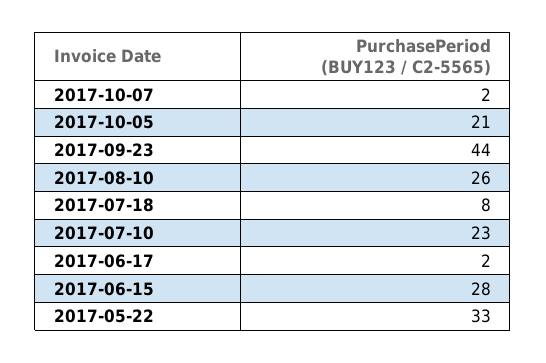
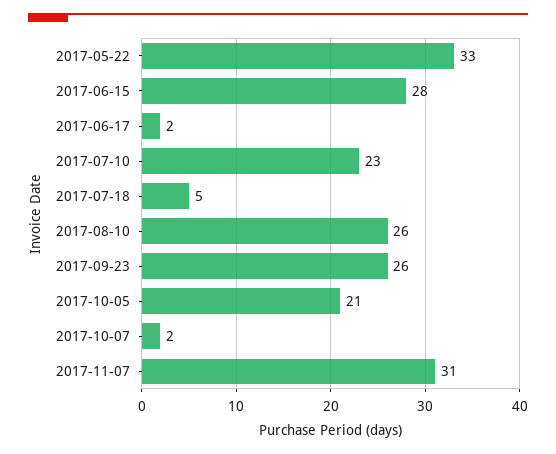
2017-09-23: 44 -> 26
2017-07-18: 8 -> 5
2017-11-07: none -> 31

